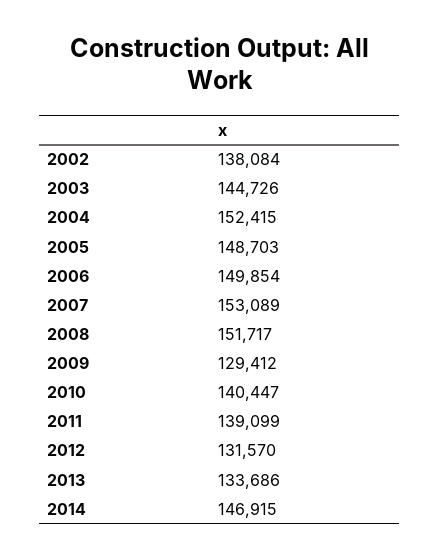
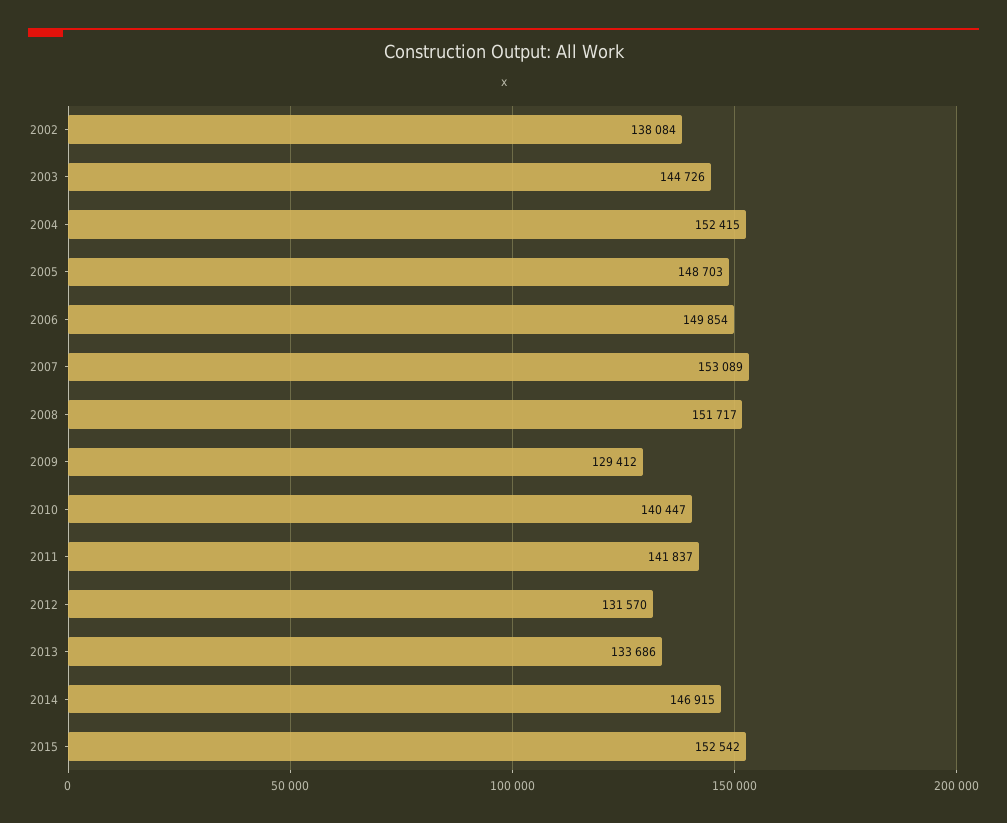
2011: 139099 -> 141837
2015: none -> 152542

